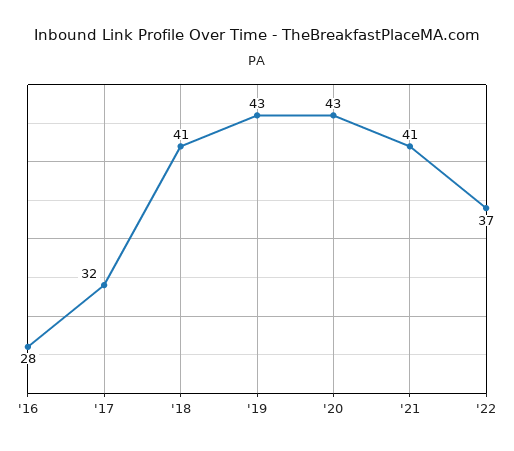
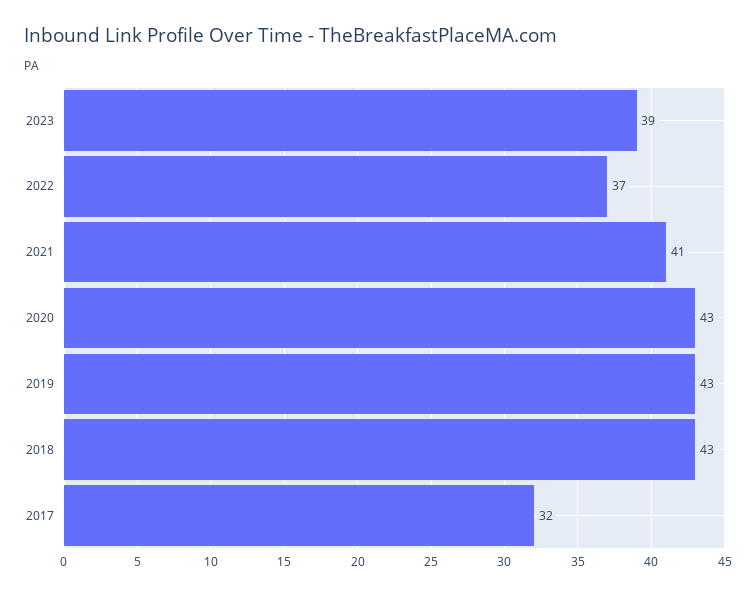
'16: 28 -> none
'18: 41 -> 43
2023: none -> 39

